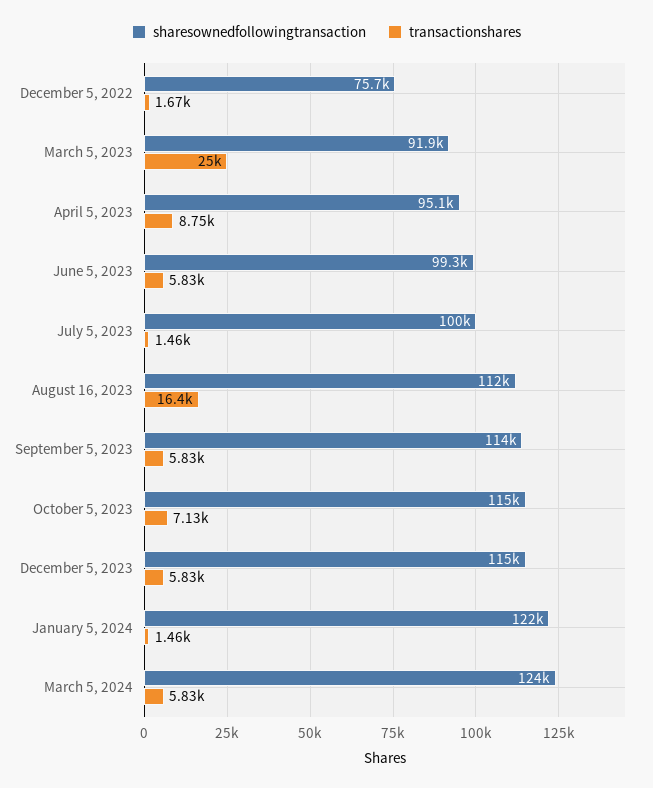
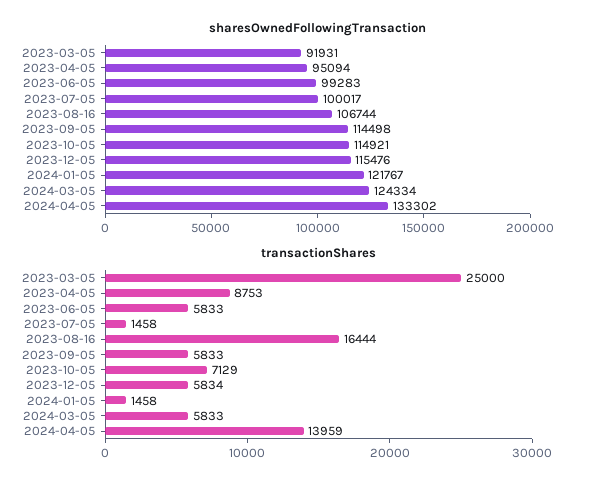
sharesownedfollowingtransaction, December 5, 2022: 75700 -> none
transactionshares, December 5, 2022: 1670 -> none
sharesownedfollowingtransaction, August 16, 2023: 112000 -> 106744
sharesownedfollowingtransaction, 2024-04-05: none -> 133302
transactionshares, 2024-04-05: none -> 13959

